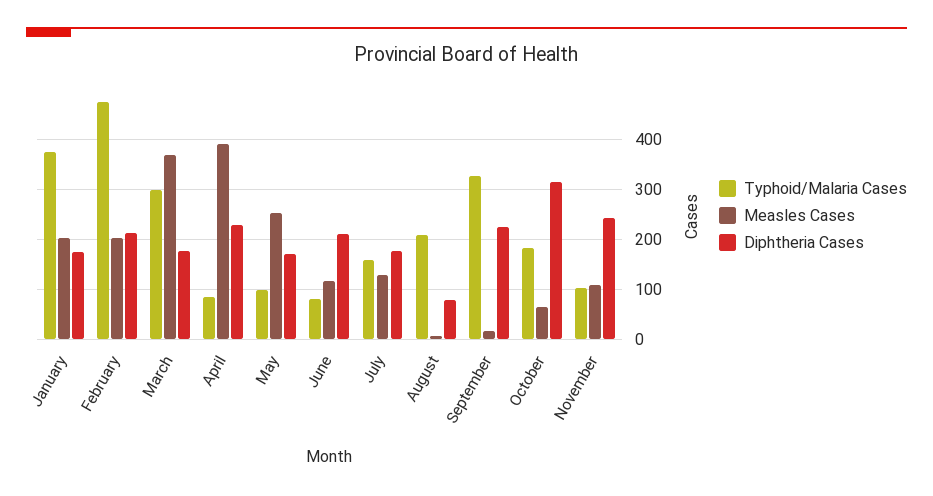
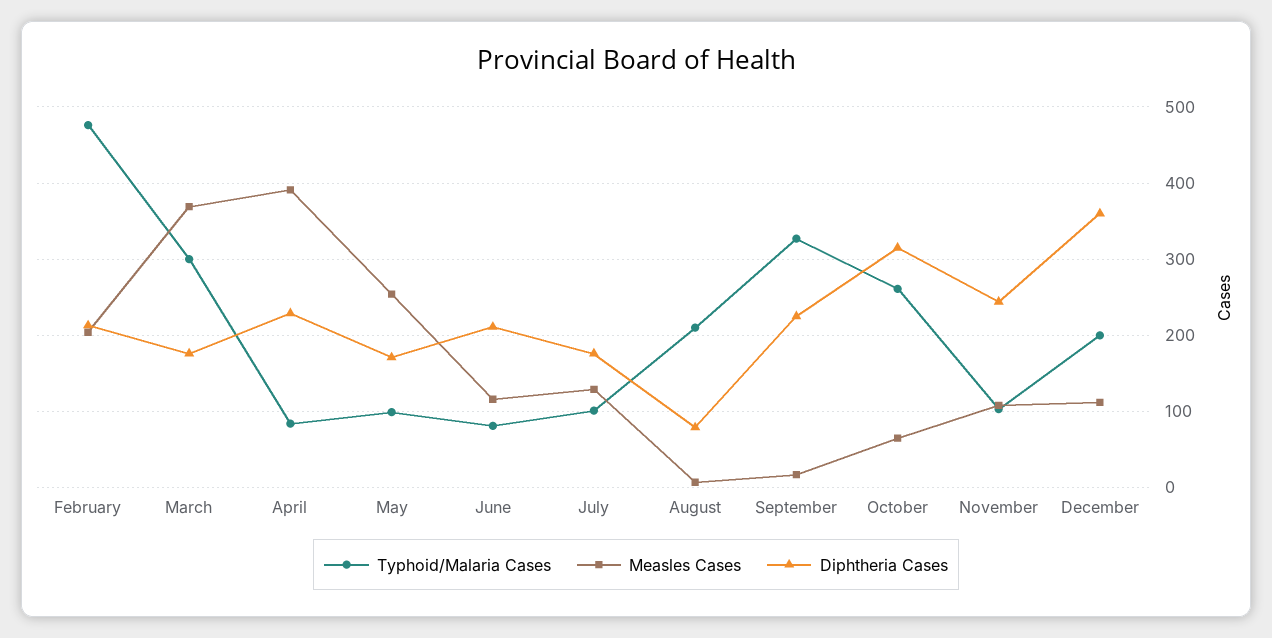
Typhoid/Malaria Cases, January: 380 -> none
Measles Cases, January: 200 -> none
Diphtheria Cases, January: 180 -> none
Typhoid/Malaria Cases, July: 160 -> 100
Typhoid/Malaria Cases, October: 180 -> 260
Typhoid/Malaria Cases, December: none -> 200
Measles Cases, December: none -> 110
Diphtheria Cases, December: none -> 360

